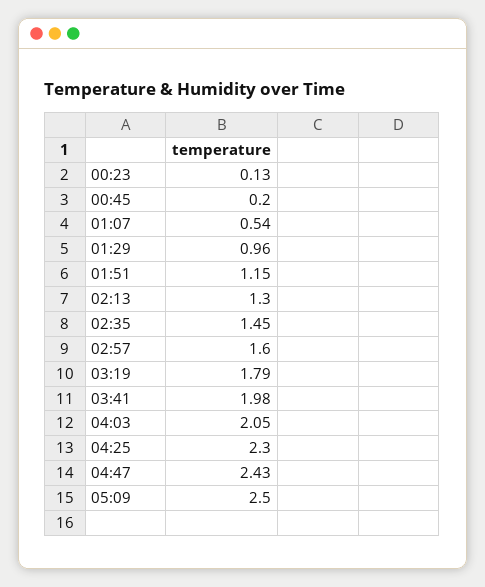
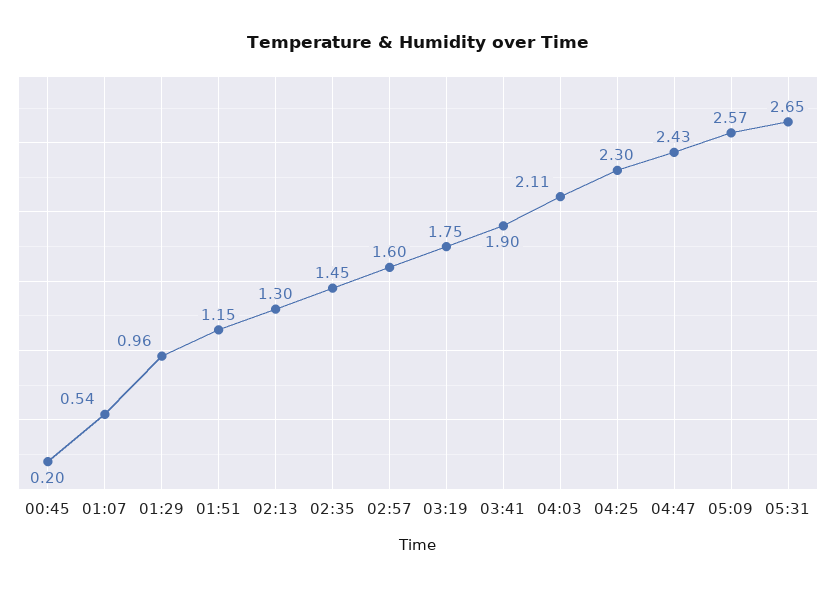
00:23: 0.13 -> none
03:19: 1.79 -> 1.75
03:41: 1.98 -> 1.9
04:03: 2.05 -> 2.11
05:09: 2.5 -> 2.57
05:31: none -> 2.65

